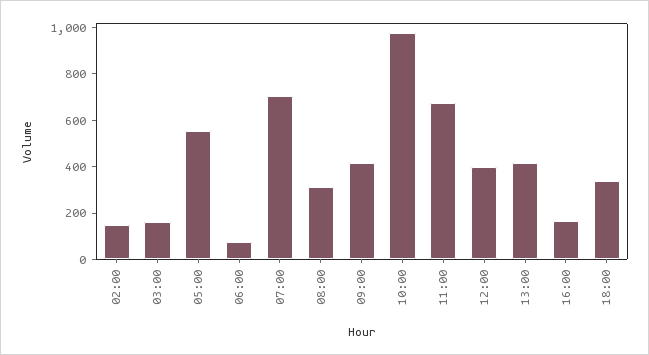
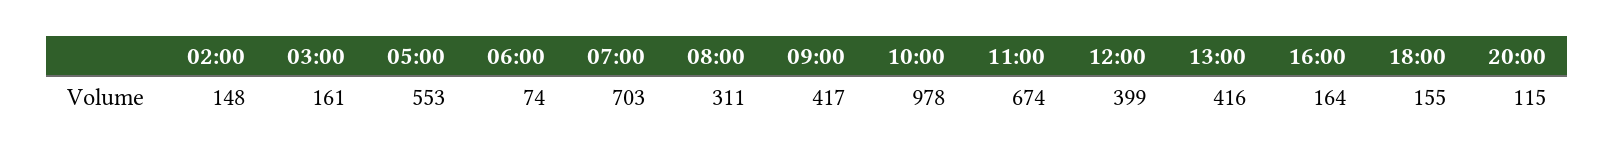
18:00: 350 -> 155
20:00: none -> 115

